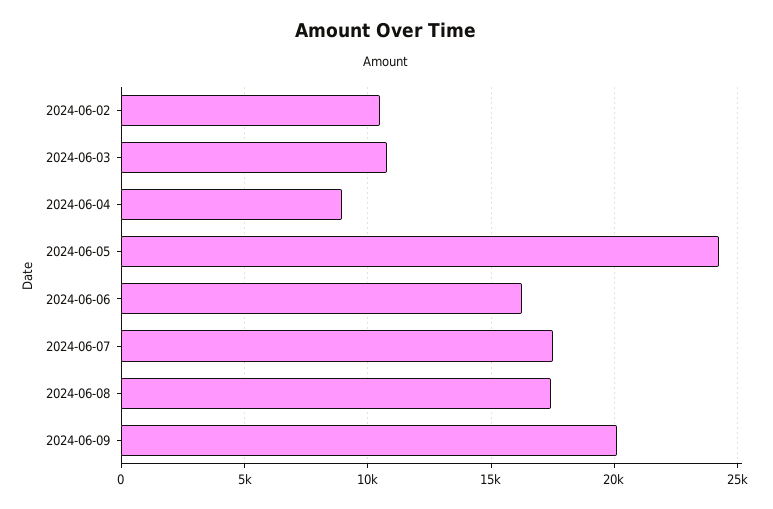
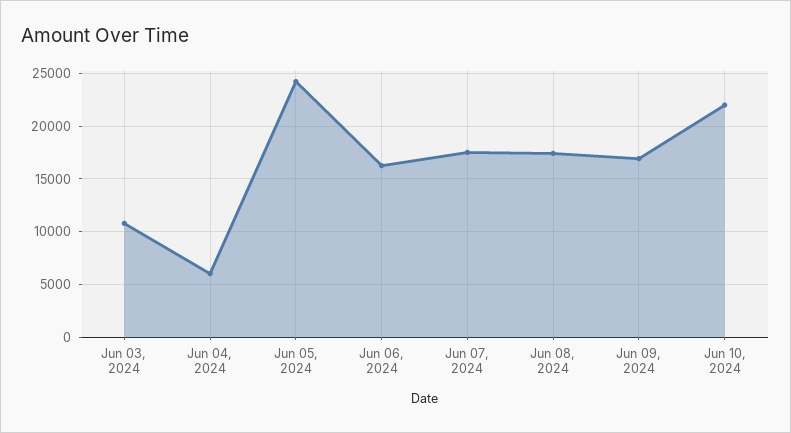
2024-06-02: 10500 -> none
2024-06-04: 9000 -> 6000
2024-06-09: 20000 -> 17000
Jun 10, 2024: none -> 22000

